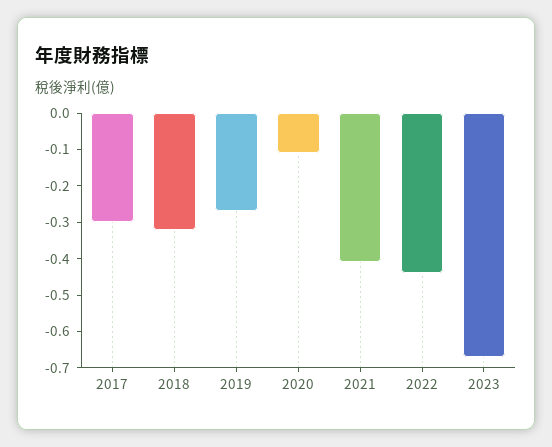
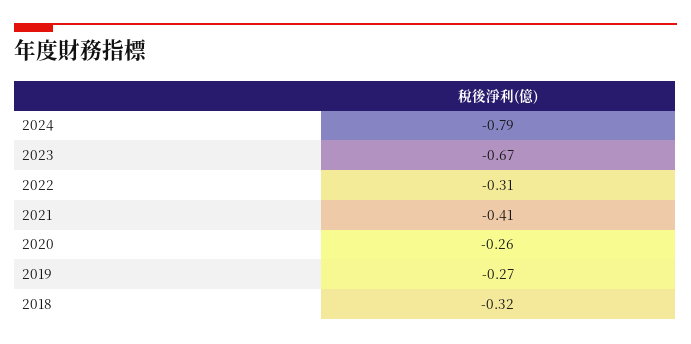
2017: -0.3 -> none
2020: -0.1 -> -0.26
2022: -0.45 -> -0.31
2024: none -> -0.79

